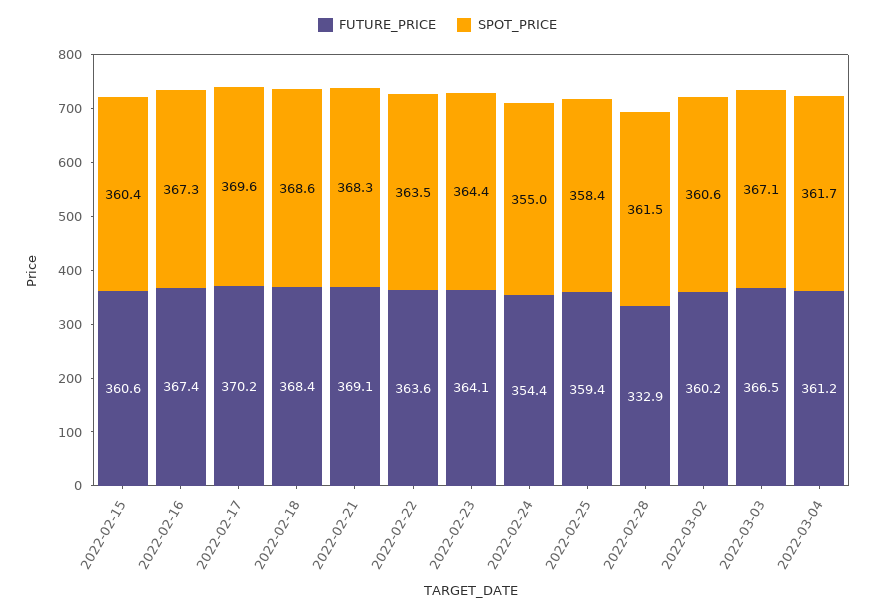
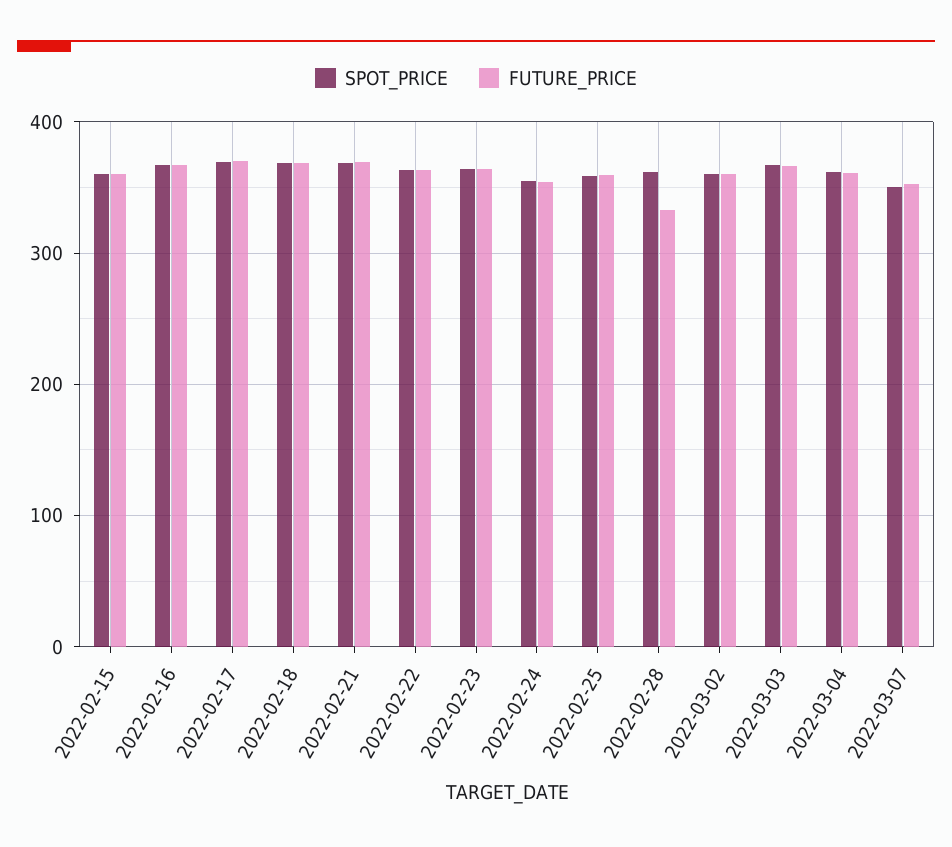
SPOT_PRICE, 2022-03-07: none -> 350
FUTURE_PRICE, 2022-03-07: none -> 350

